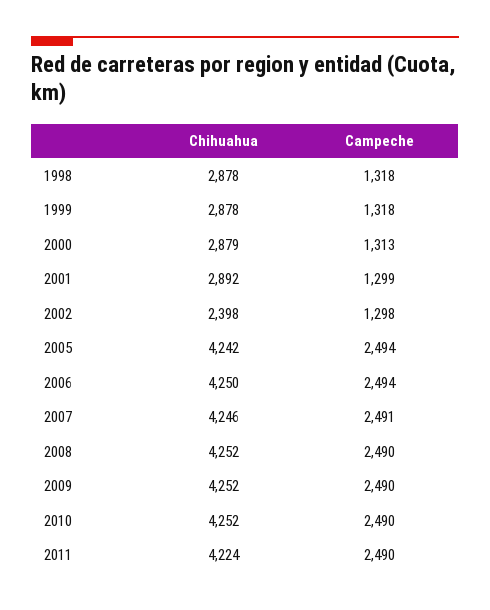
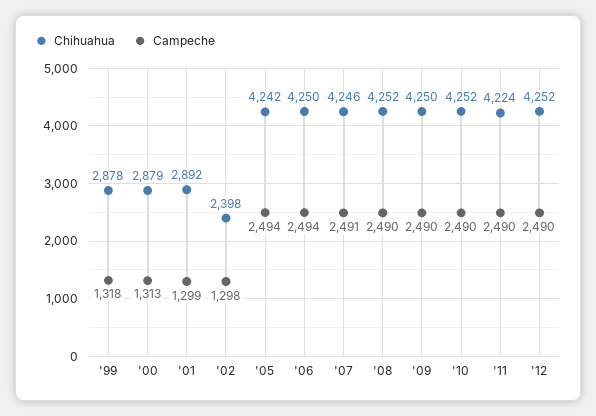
Chihuahua, 1998: 2878 -> none
Campeche, 1998: 1318 -> none
Chihuahua, 2009: 4252 -> 4250
Chihuahua, '12: none -> 4252
Campeche, '12: none -> 2490

